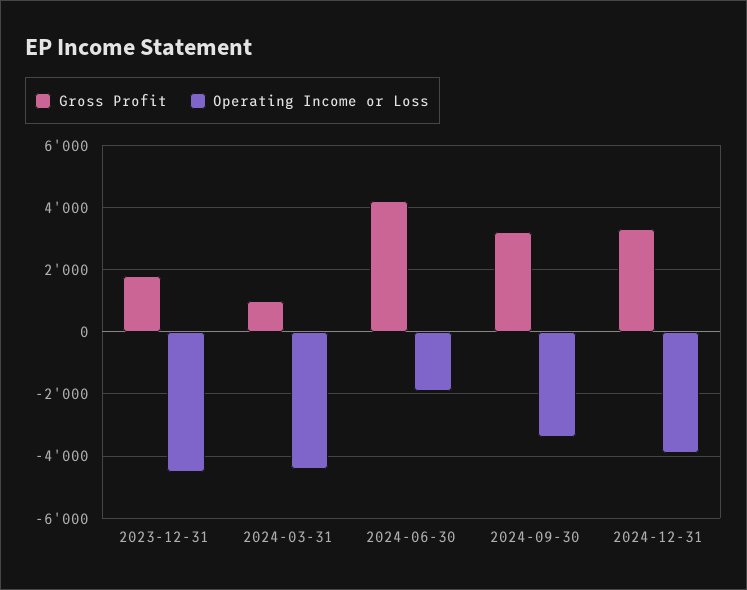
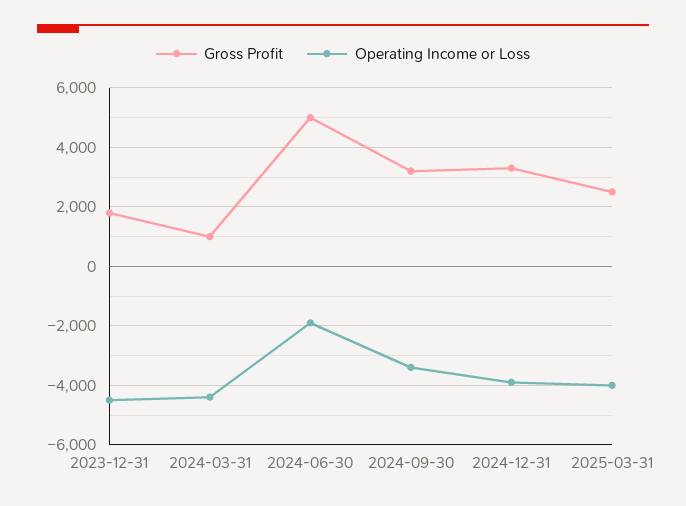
Gross Profit, 2024-06-30: 4200 -> 5000
Gross Profit, 2025-03-31: none -> 2500
Operating Income or Loss, 2025-03-31: none -> -4000

